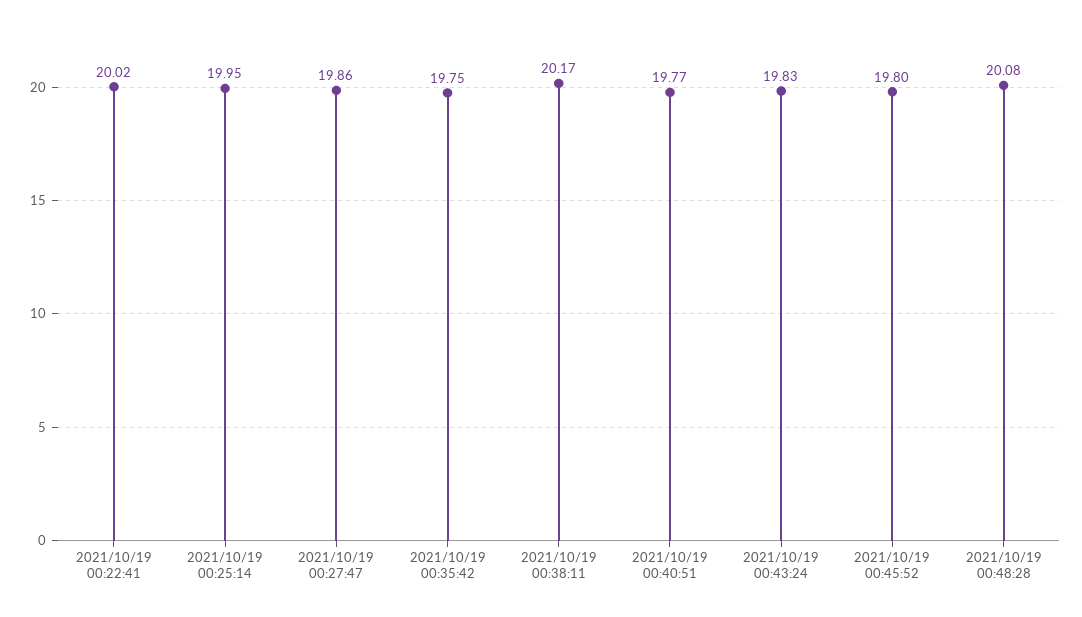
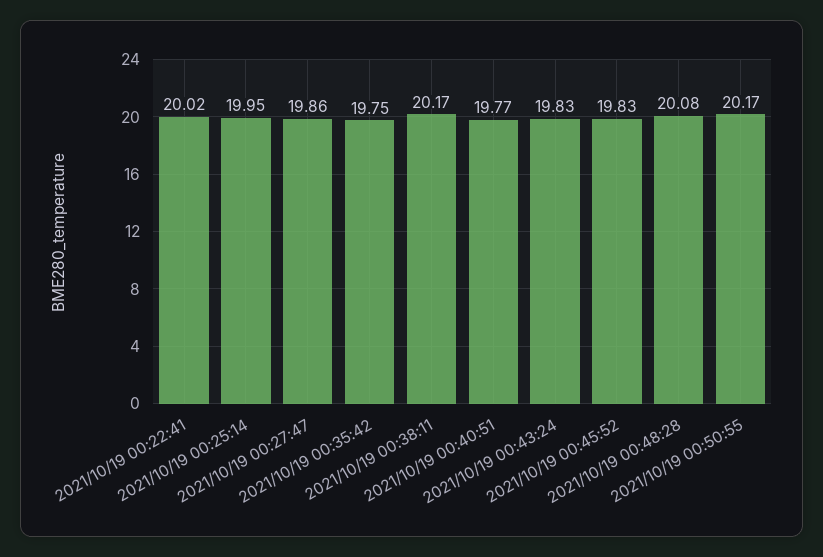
2021/10/19 00:45:52: 19.8 -> 19.83
2021/10/19 00:50:55: none -> 20.17

